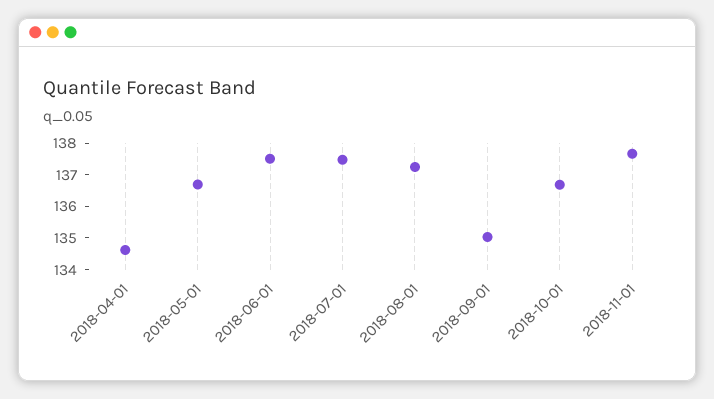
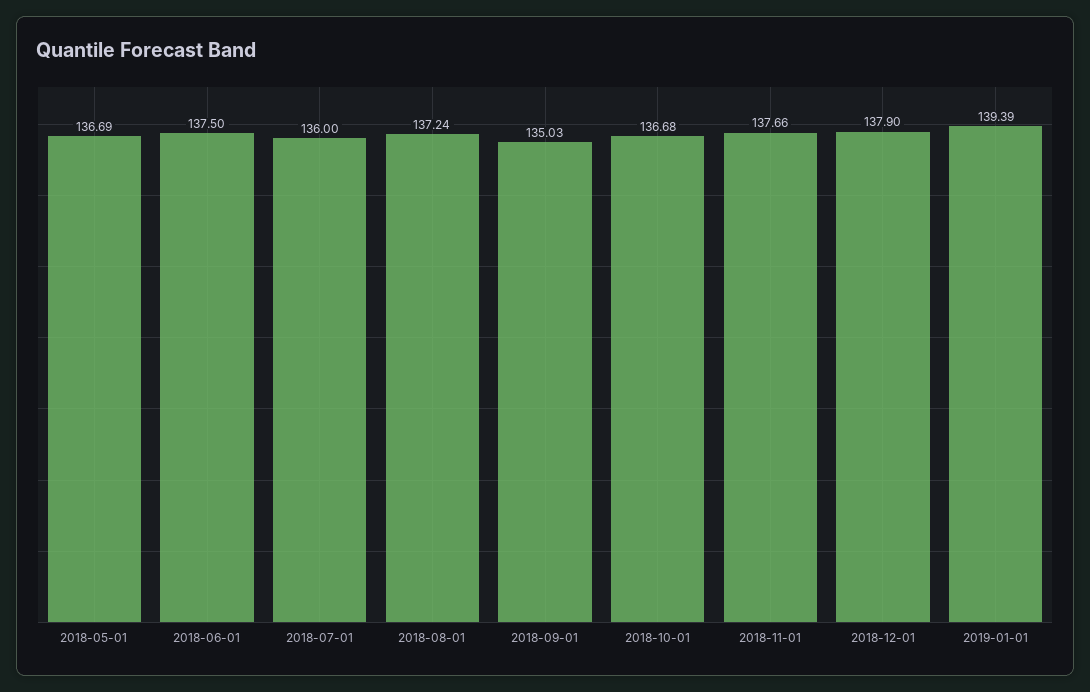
2018-04-01: 134.5 -> none
2018-07-01: 137.5 -> 136
2018-12-01: none -> 137.9
2019-01-01: none -> 139.39

